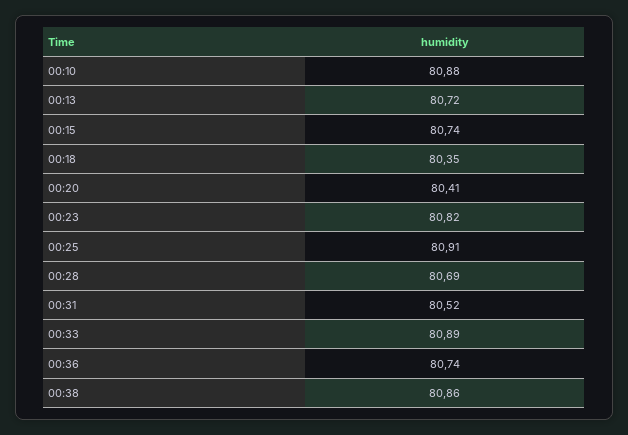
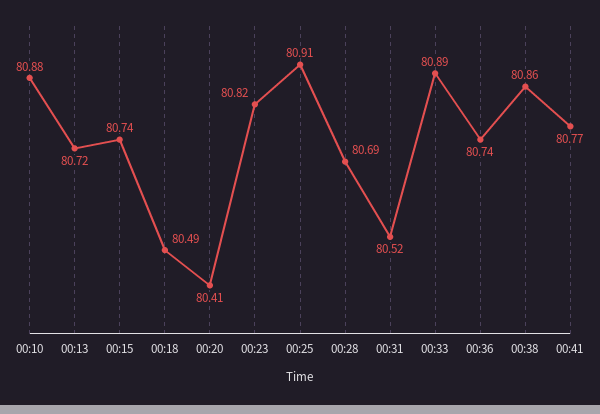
00:18: 80.35 -> 80.49
00:41: none -> 80.77

